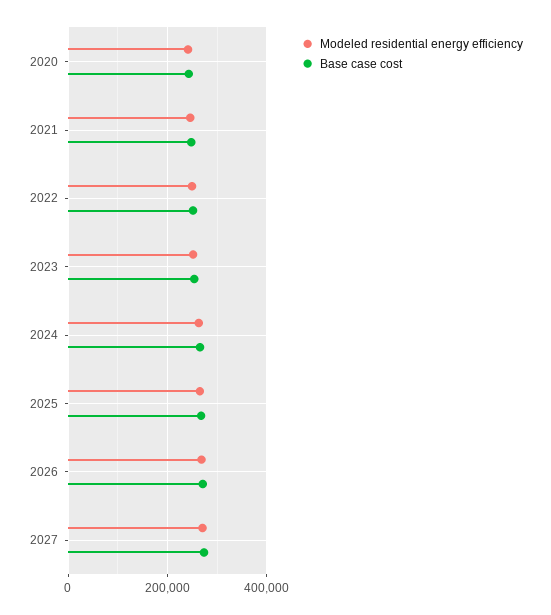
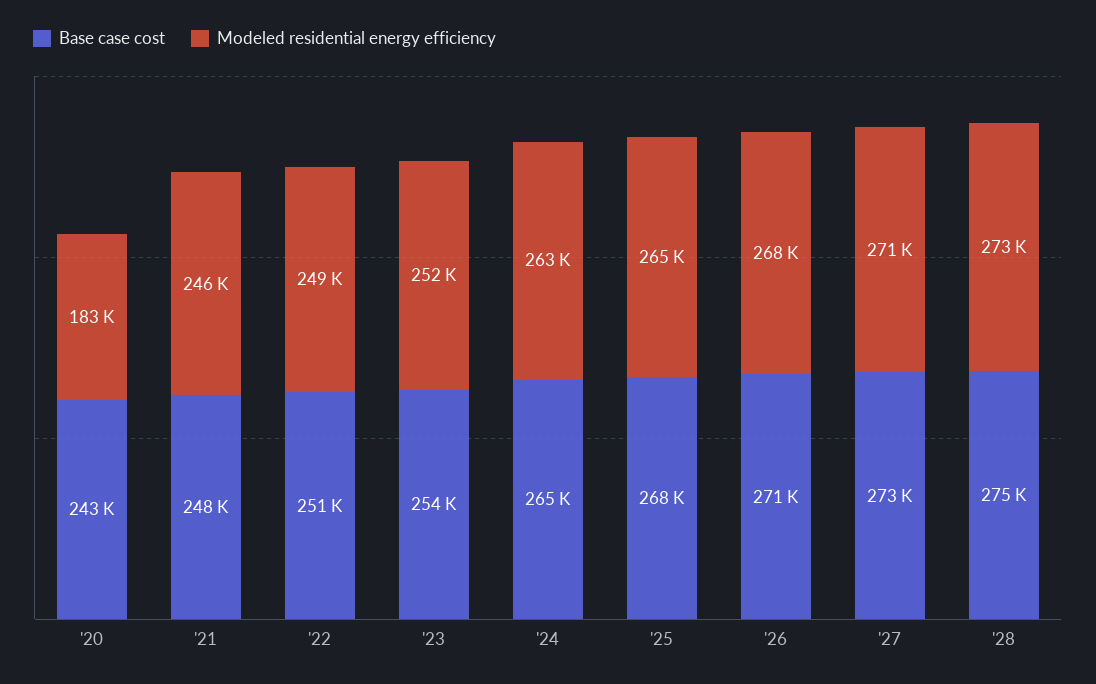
Modeled residential energy efficiency, 2020: 240000 -> 183000
Base case cost, '28: none -> 275000
Modeled residential energy efficiency, '28: none -> 273000

